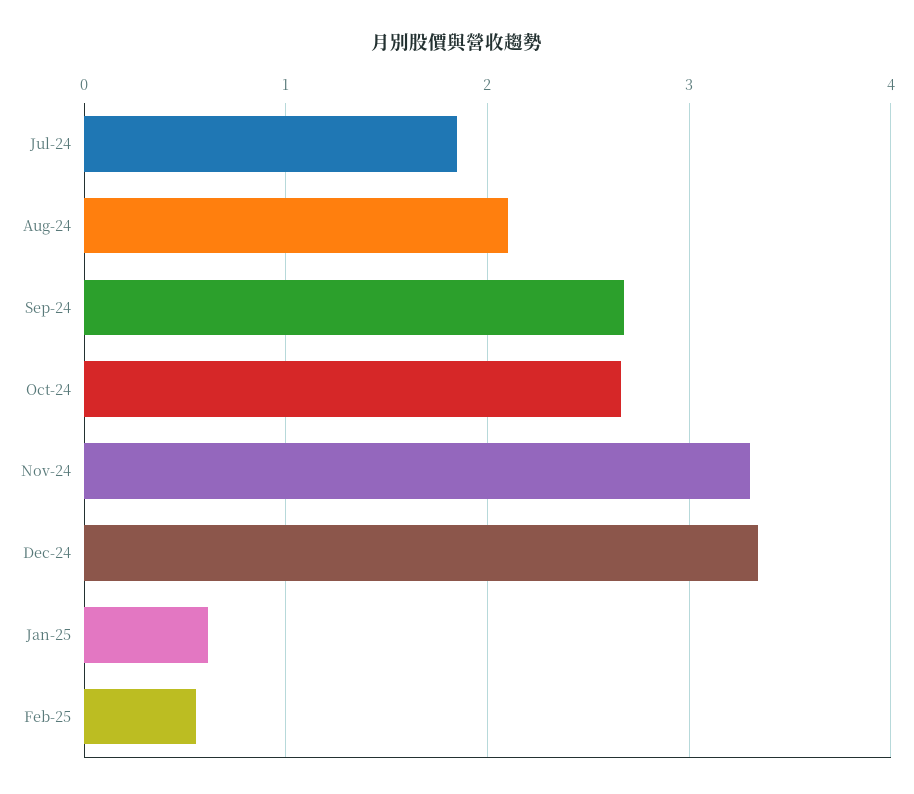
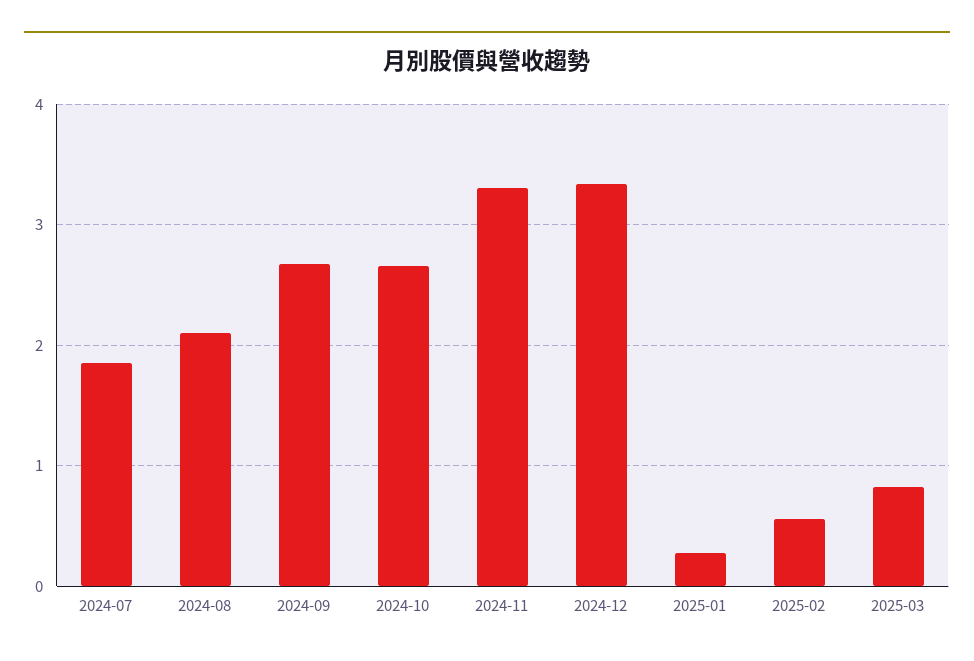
Jan-25: 0.6 -> 0.3
2025-03: none -> 0.8

